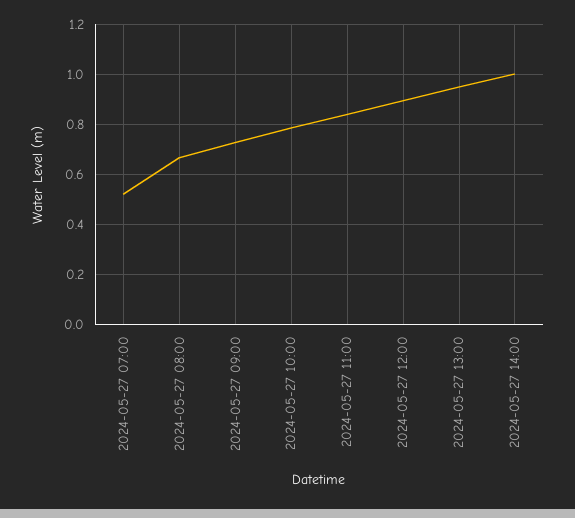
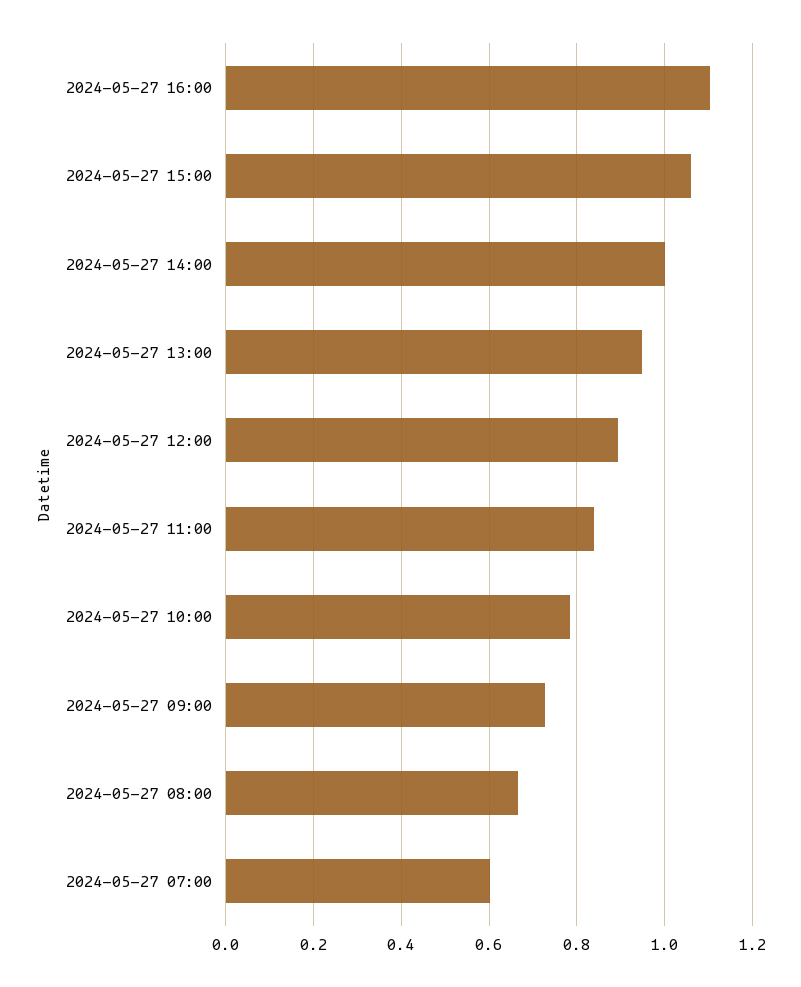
2024-05-27 07:00: 0.525 -> 0.6
2024-05-27 16:00: none -> 1.1
2024-05-27 15:00: none -> 1.06

